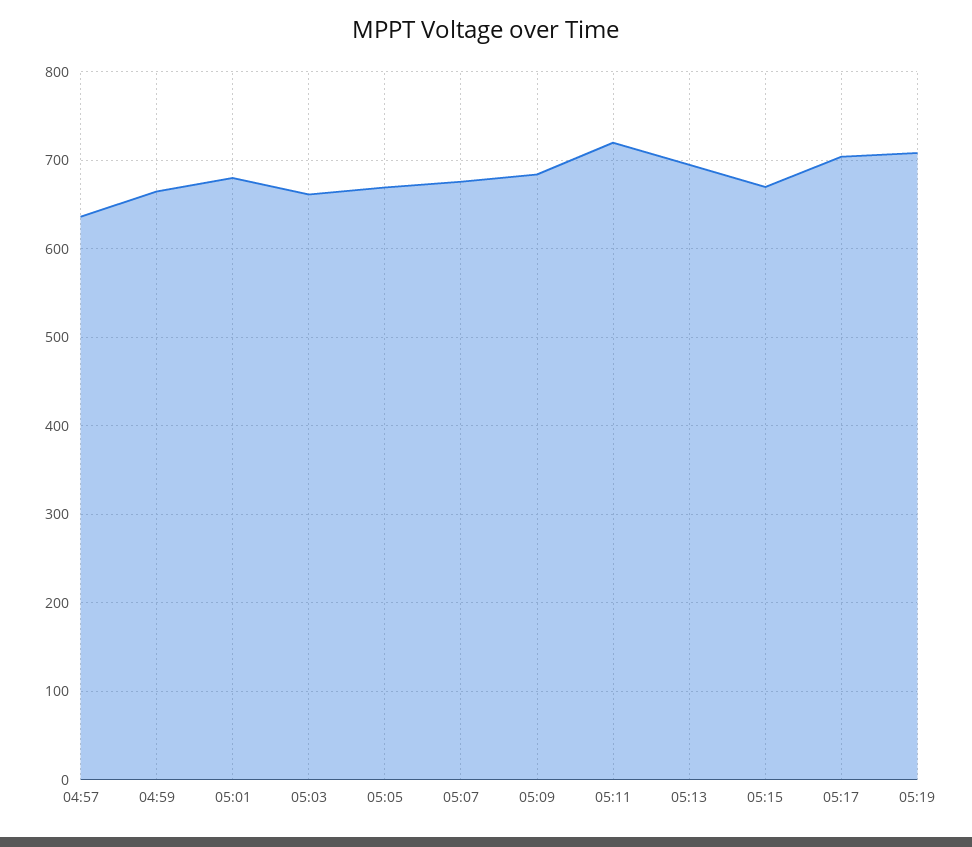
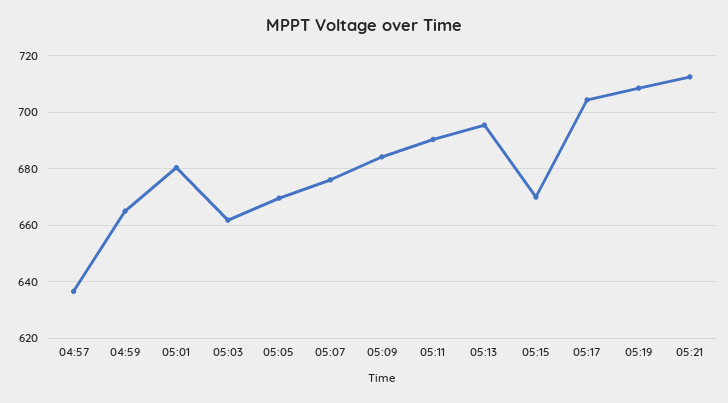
05:11: 720 -> 690
05:21: none -> 712.5

